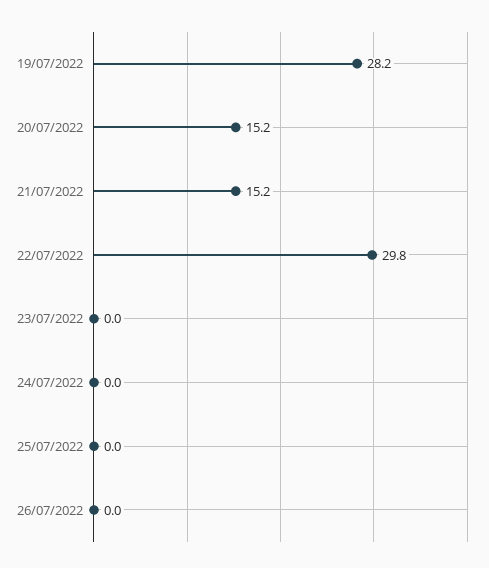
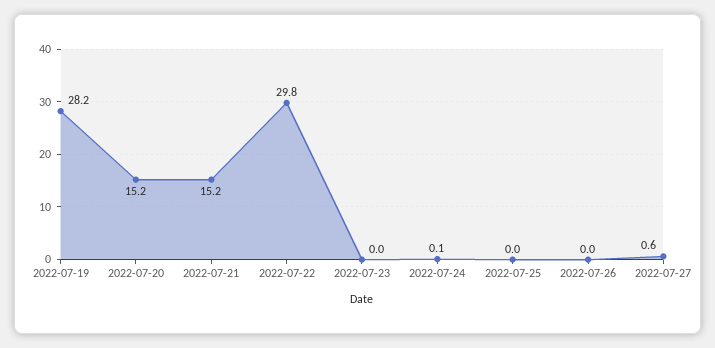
24/07/2022: 0 -> 0.1
2022-07-27: none -> 0.6

